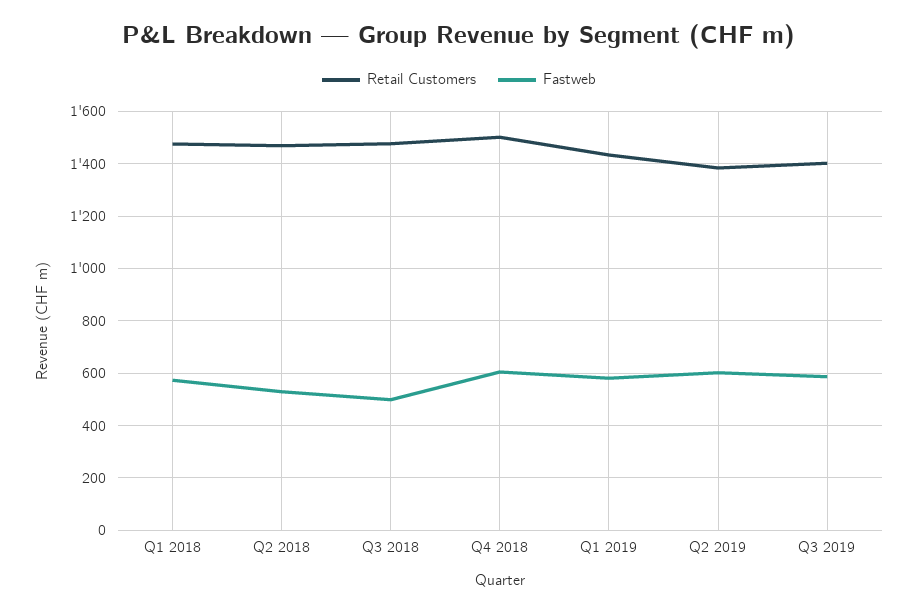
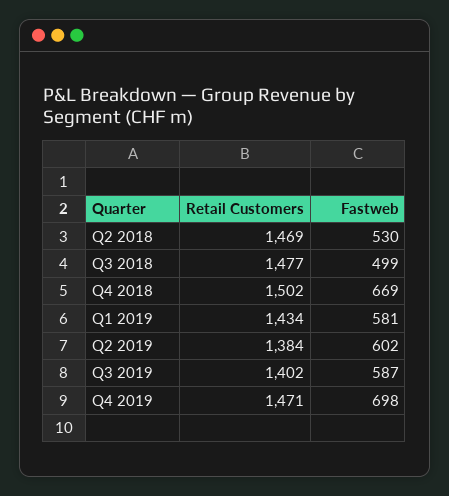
Retail Customers, Q1 2018: 1475 -> none
Fastweb, Q1 2018: 575 -> none
Fastweb, Q4 2018: 600 -> 669
Retail Customers, Q4 2019: none -> 1471
Fastweb, Q4 2019: none -> 698

